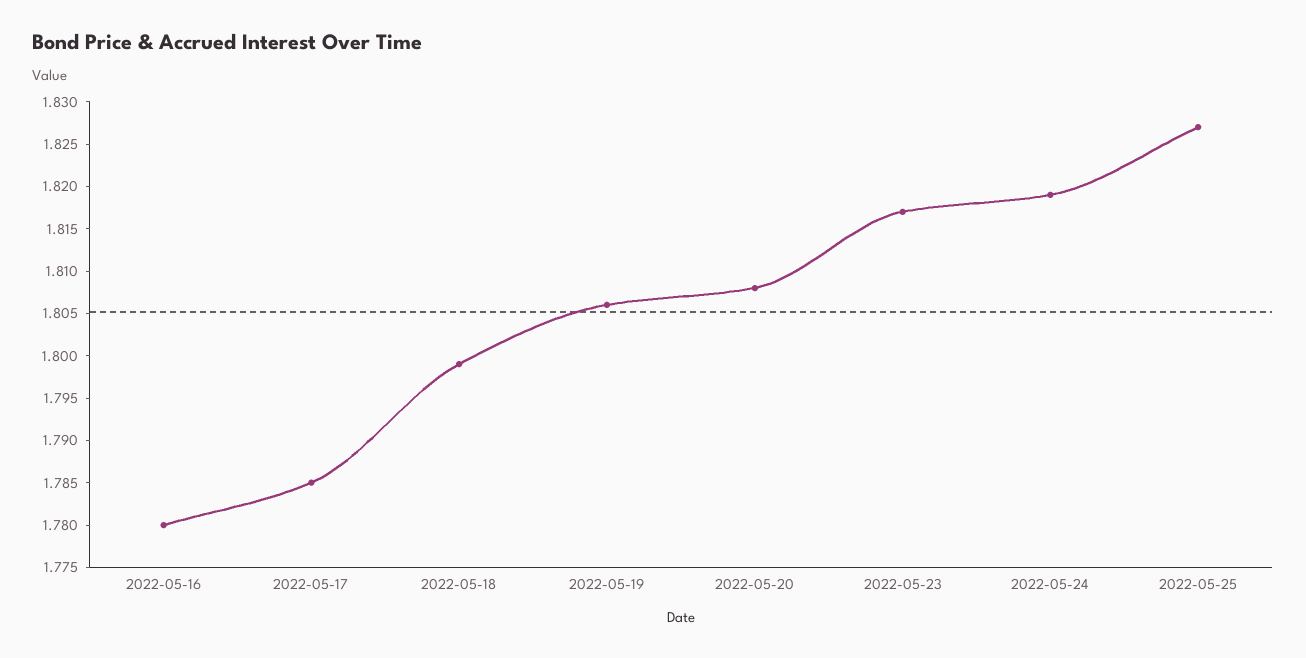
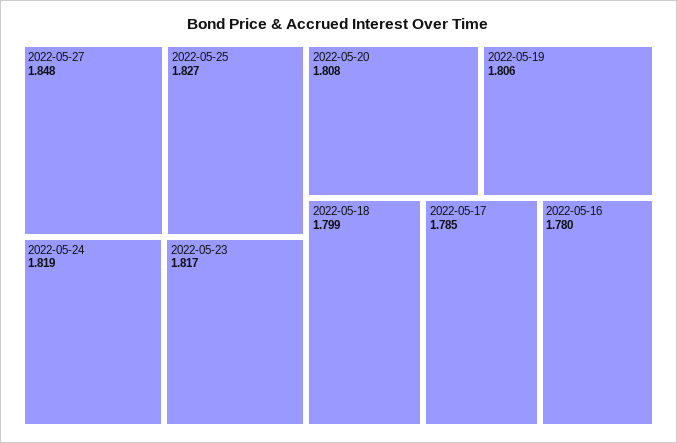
2022-05-27: none -> 1.848

